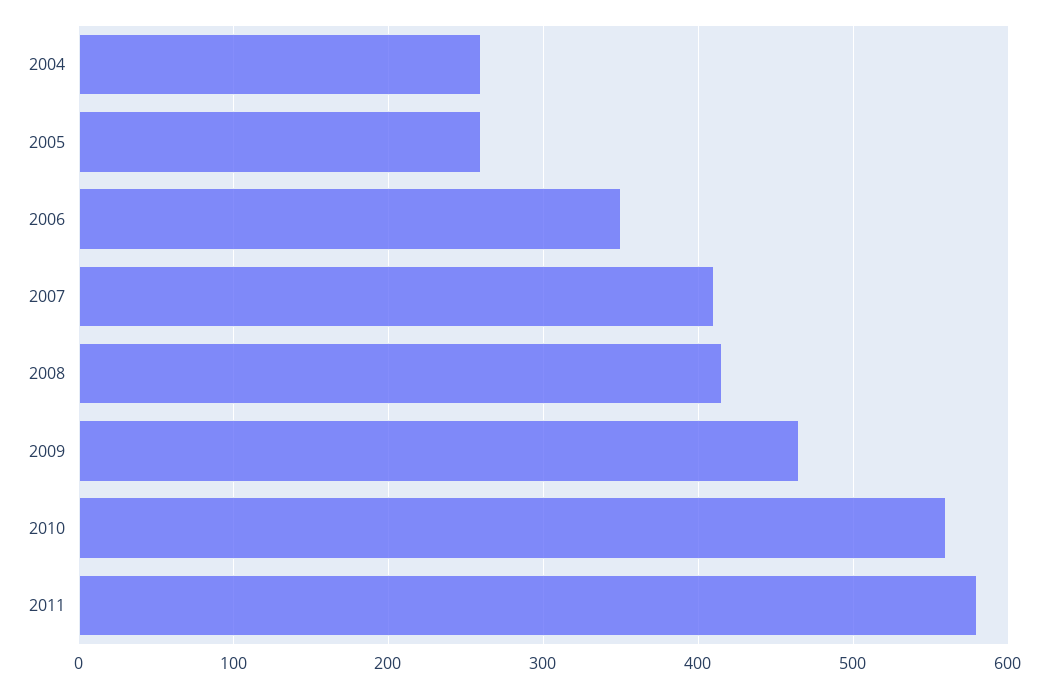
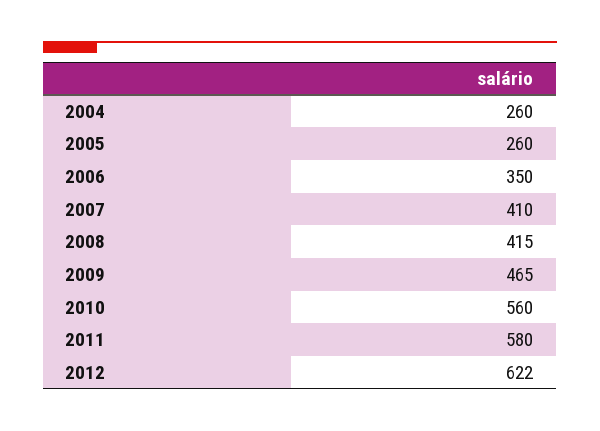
2012: none -> 622

